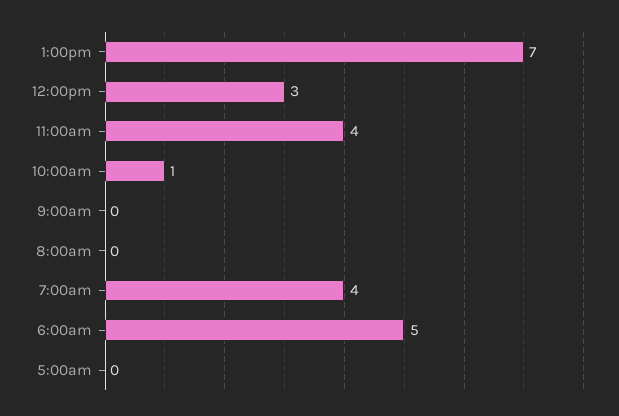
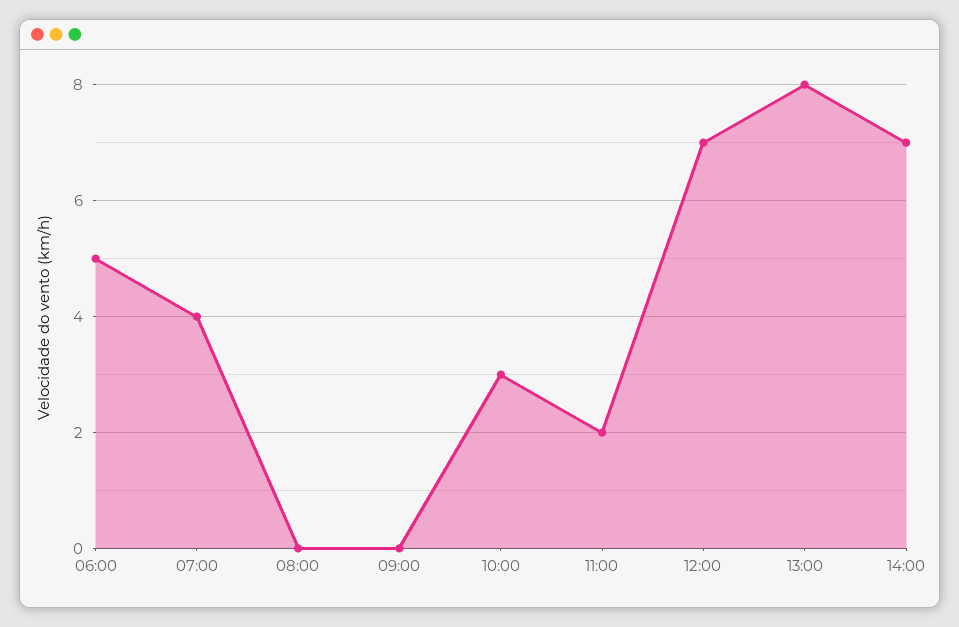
1:00pm: 7 -> 8
12:00pm: 3 -> 7
11:00am: 4 -> 2
10:00am: 1 -> 3
5:00am: 0 -> none
14:00: none -> 7

